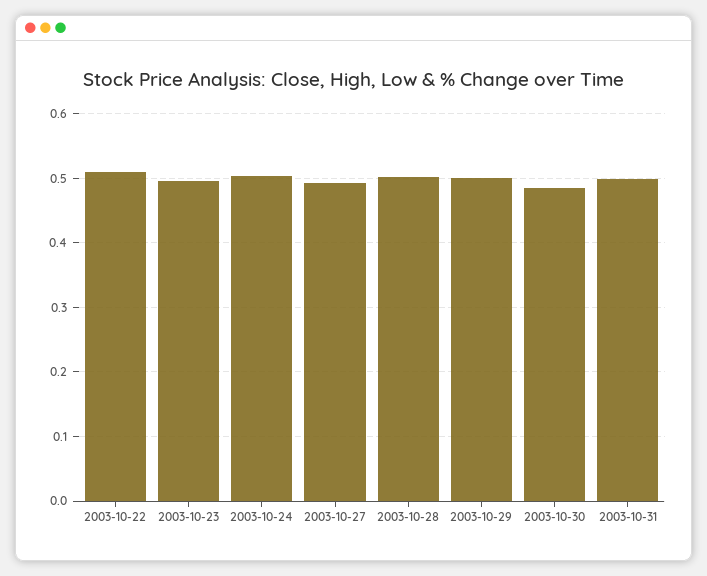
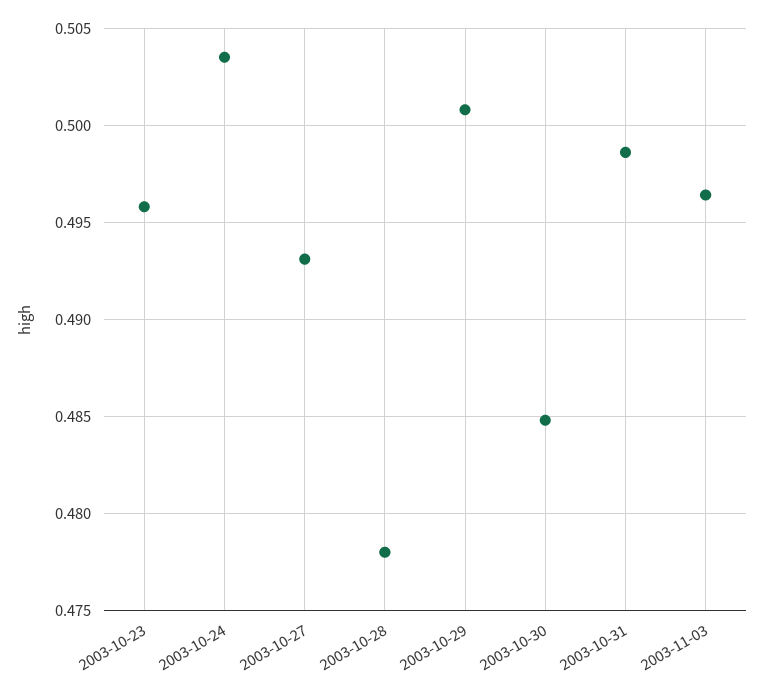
2003-10-22: 0.51 -> none
2003-10-28: 0.5 -> 0.478
2003-11-03: none -> 0.4965

